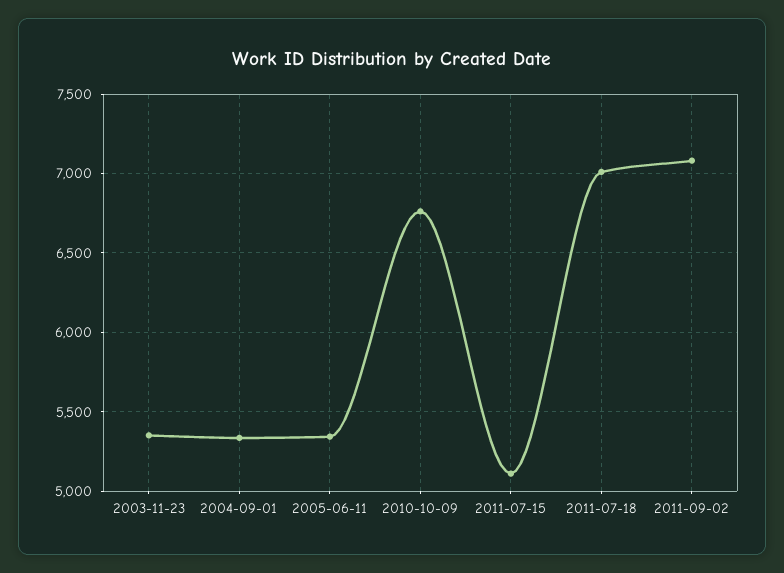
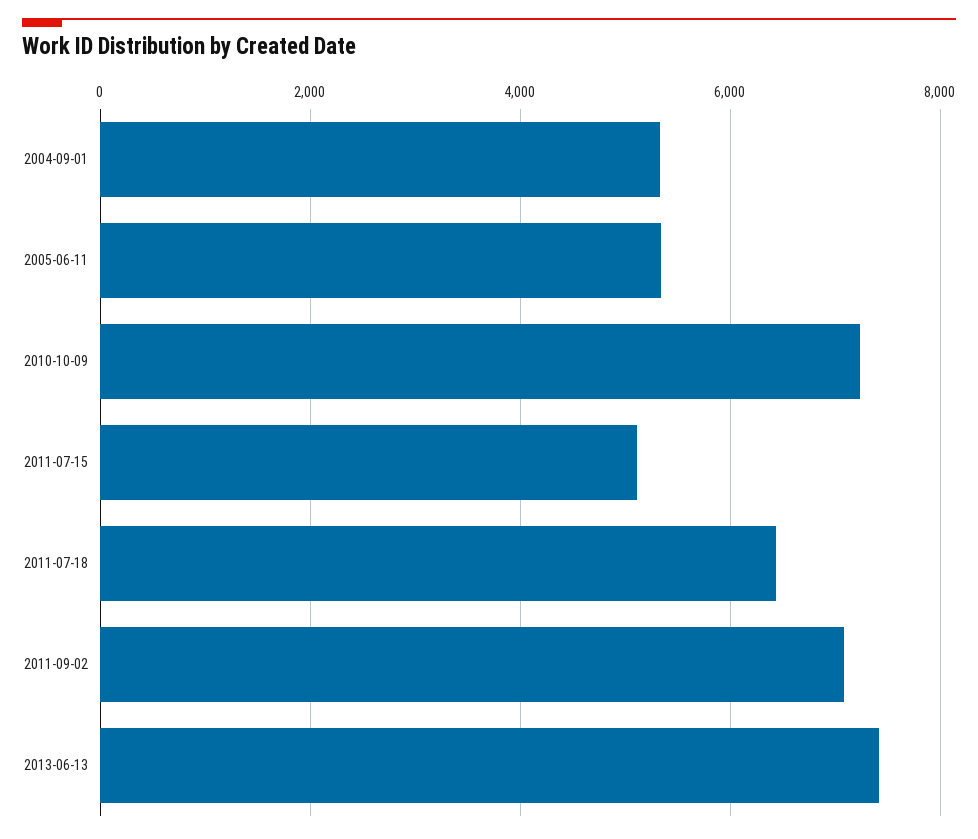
2003-11-23: 5350 -> none
2010-10-09: 6750 -> 7200
2011-07-18: 7000 -> 6400
2013-06-13: none -> 7400

